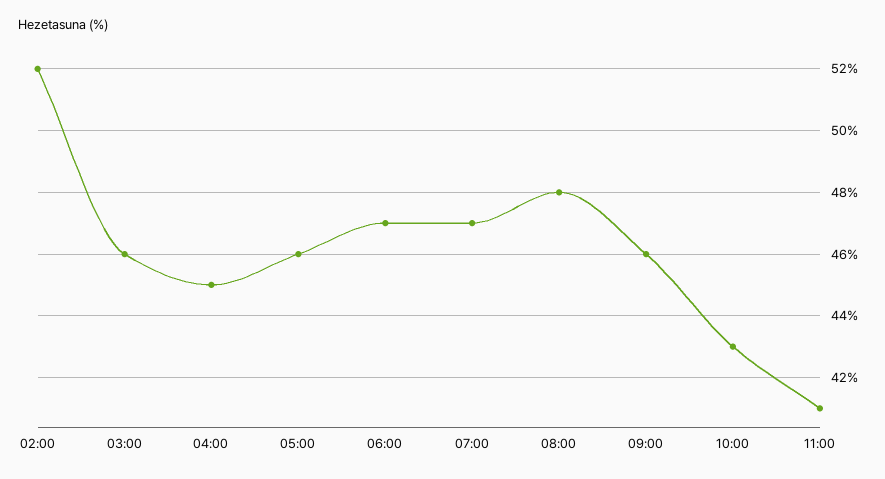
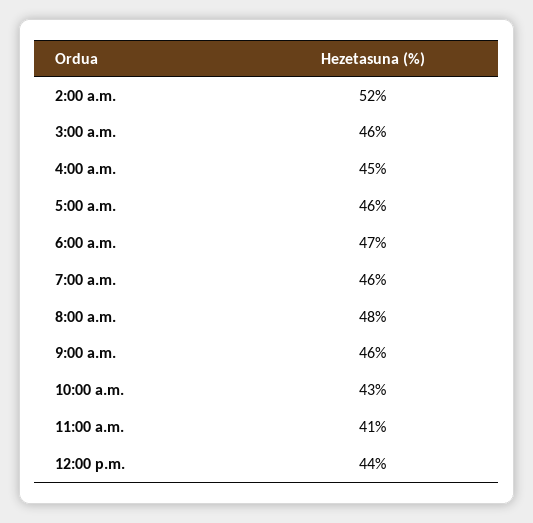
07:00: 47 -> 46
12:00 p.m.: none -> 44

